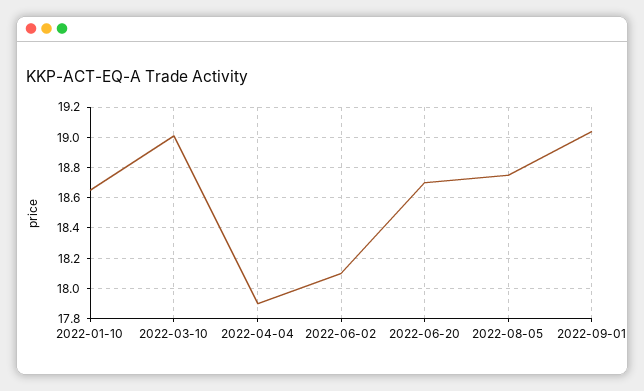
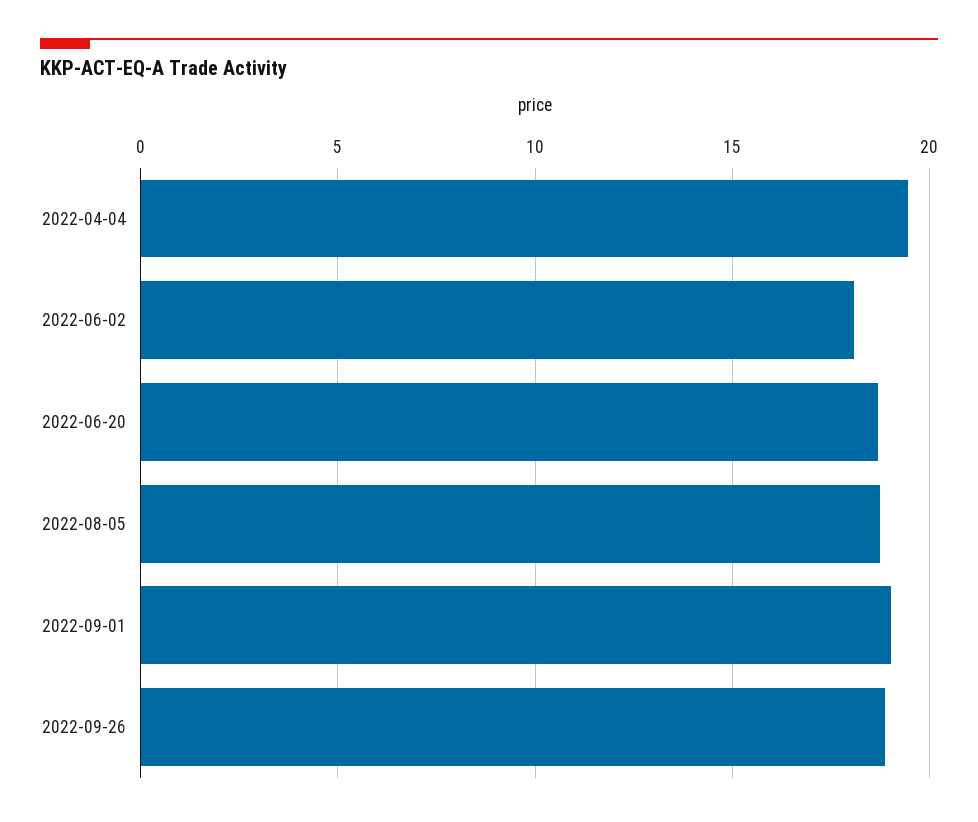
2022-01-10: 18.65 -> none
2022-03-10: 19 -> none
2022-04-04: 17.9 -> 19.5
2022-09-26: none -> 19

